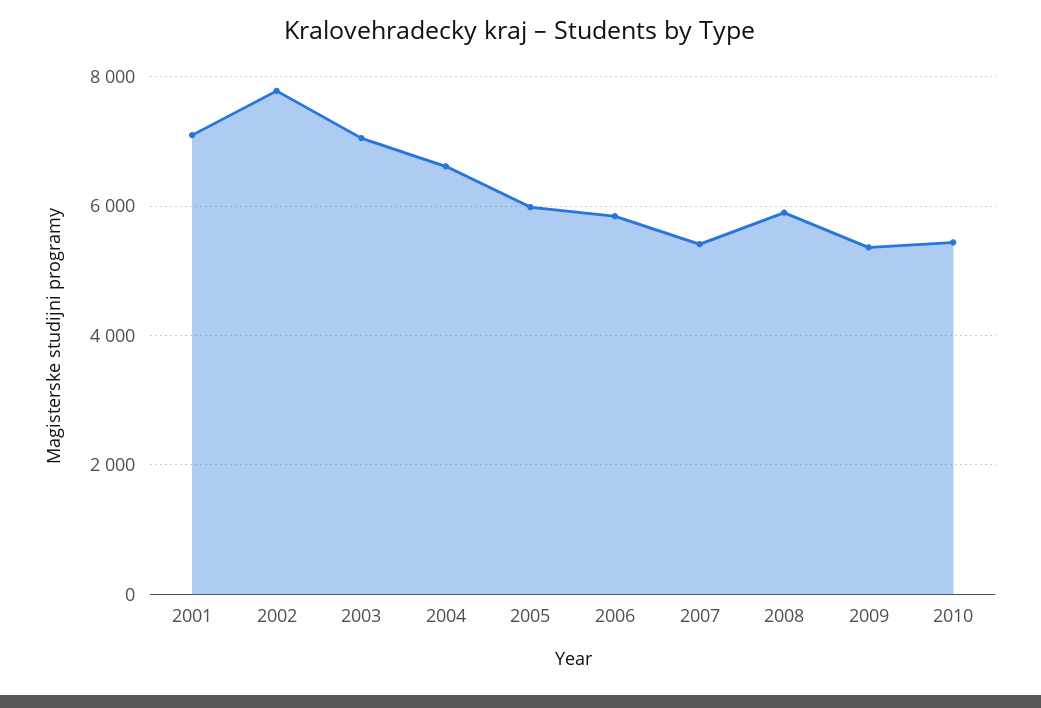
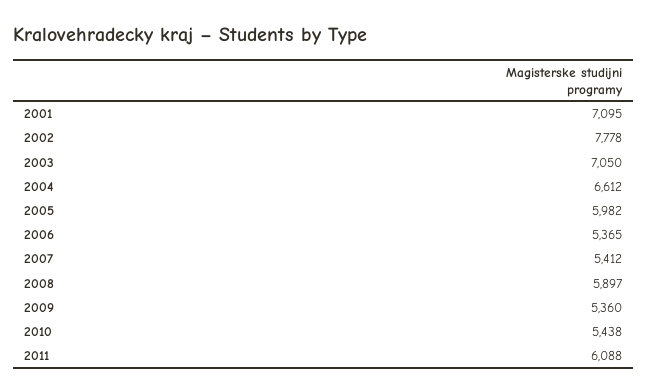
2006: 5800 -> 5365
2011: none -> 6088

